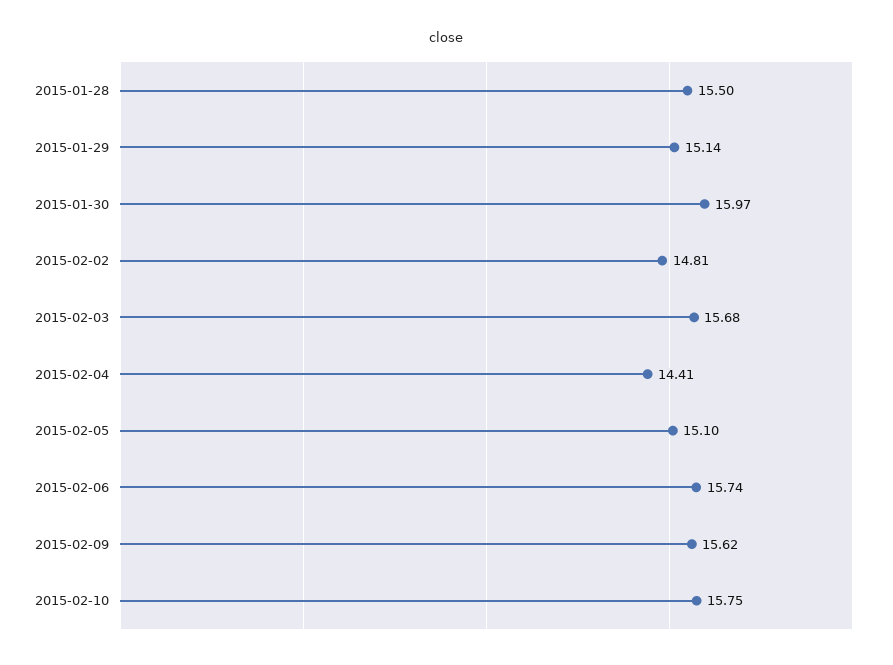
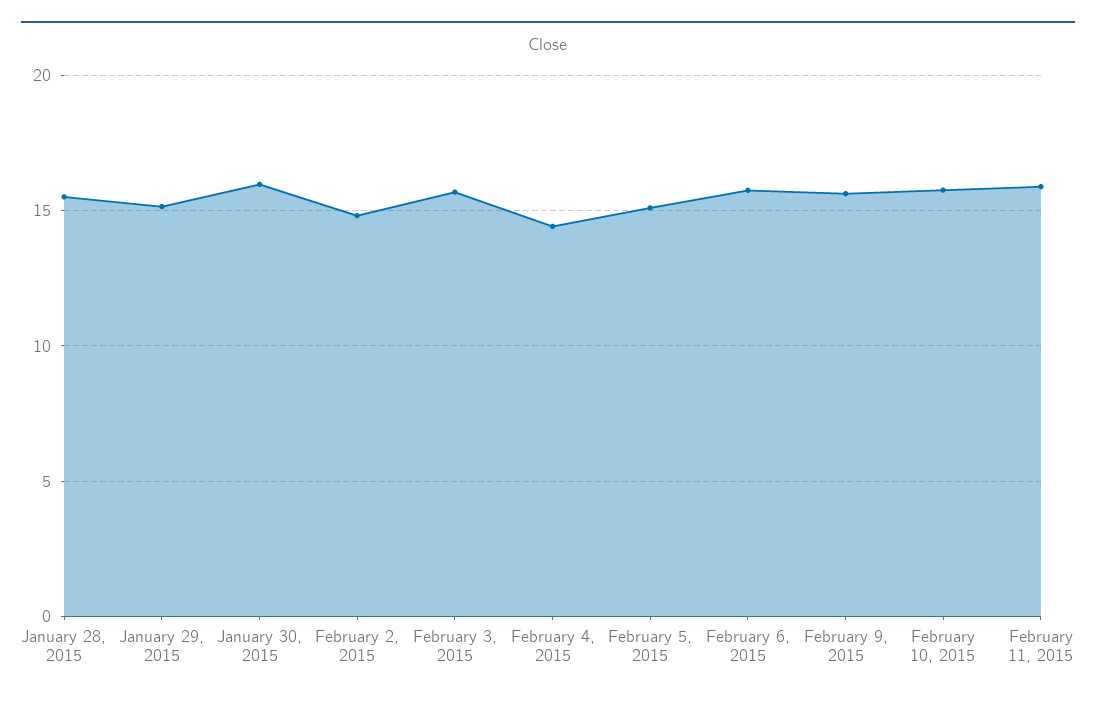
February 11, 2015: none -> 16

